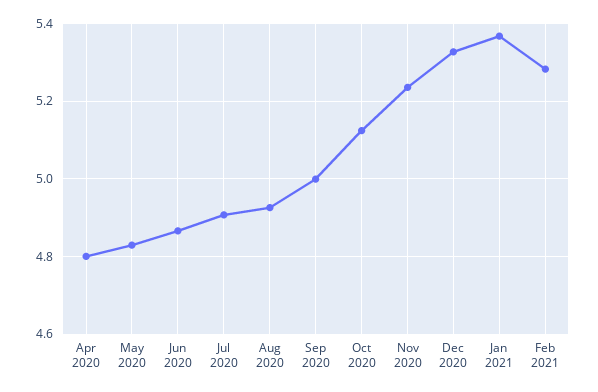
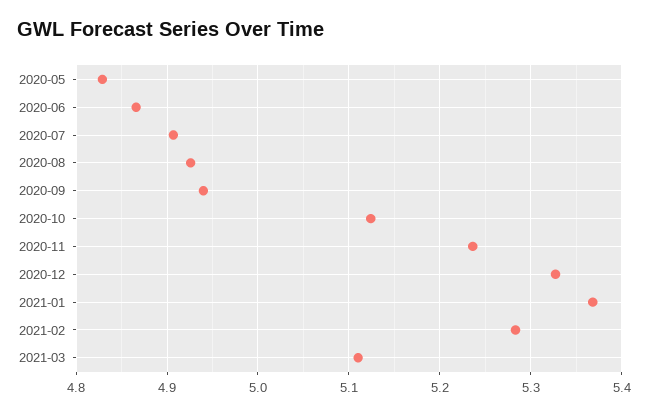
Apr 2020: 4.8 -> none
Sep 2020: 5 -> 4.94
2021-03: none -> 5.11

